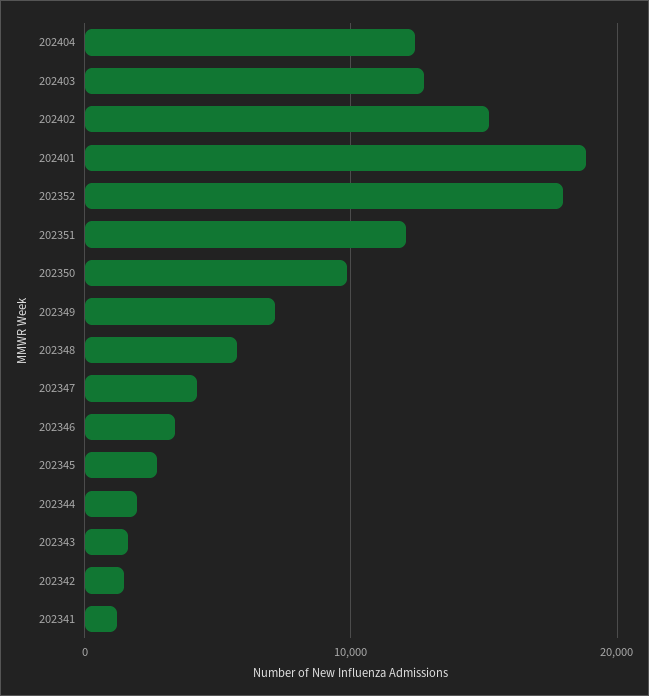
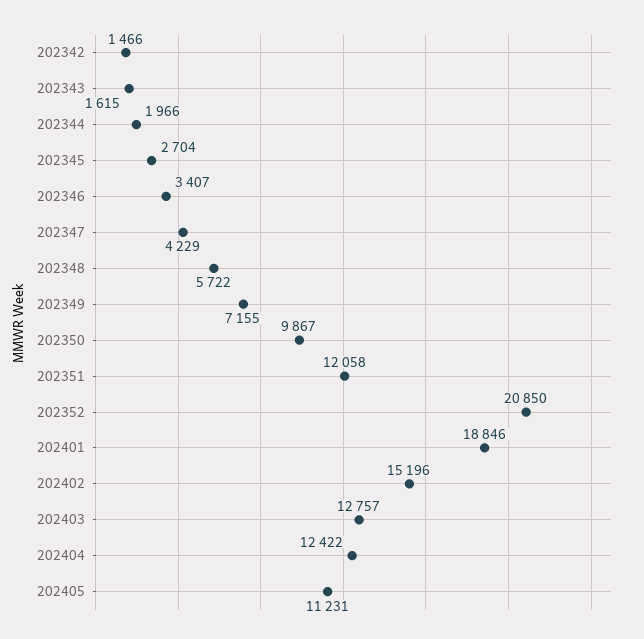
202352: 18000 -> 20850
202341: 1000 -> none
202405: none -> 11231

